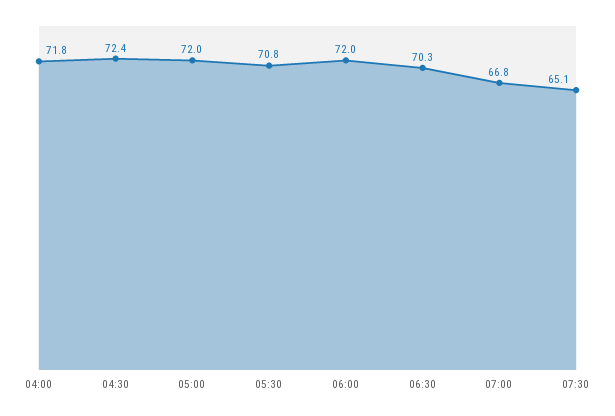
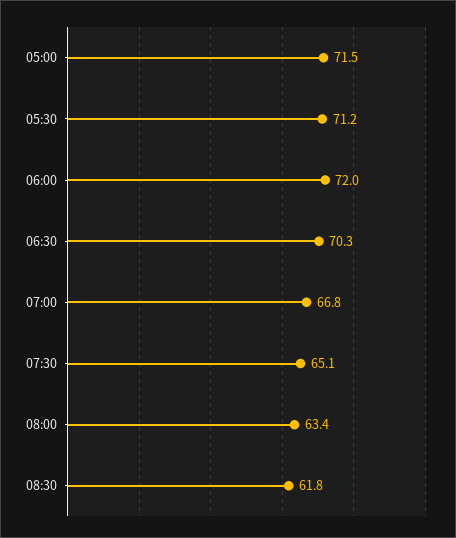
04:00: 71.8 -> none
04:30: 72.4 -> none
05:00: 72 -> 71.5
05:30: 70.8 -> 71.2
08:00: none -> 63.4
08:30: none -> 61.8

